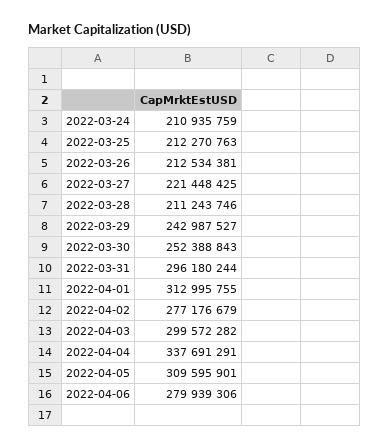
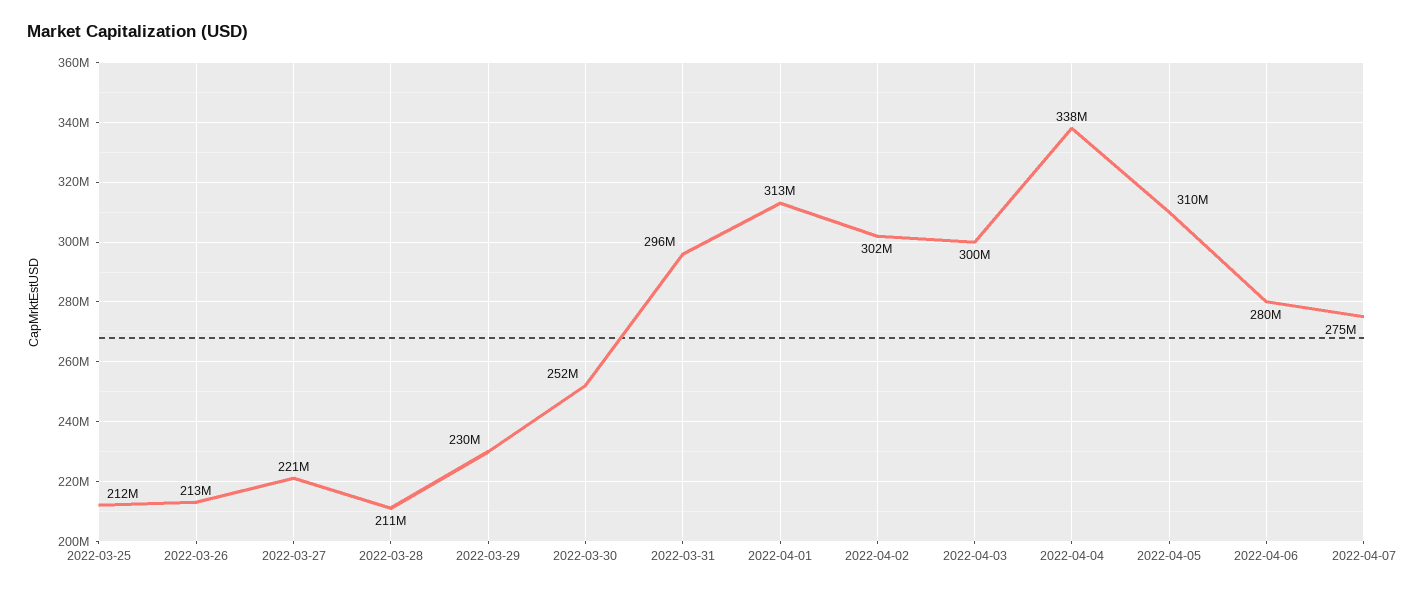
2022-03-24: 210935759 -> none
2022-03-29: 242987527 -> 230000000
2022-04-02: 277176679 -> 302000000
2022-04-07: none -> 275000000

